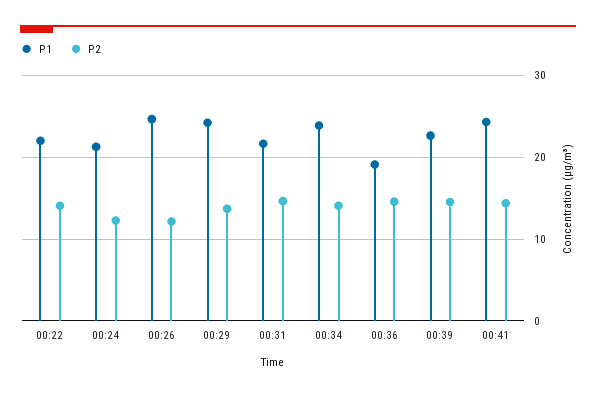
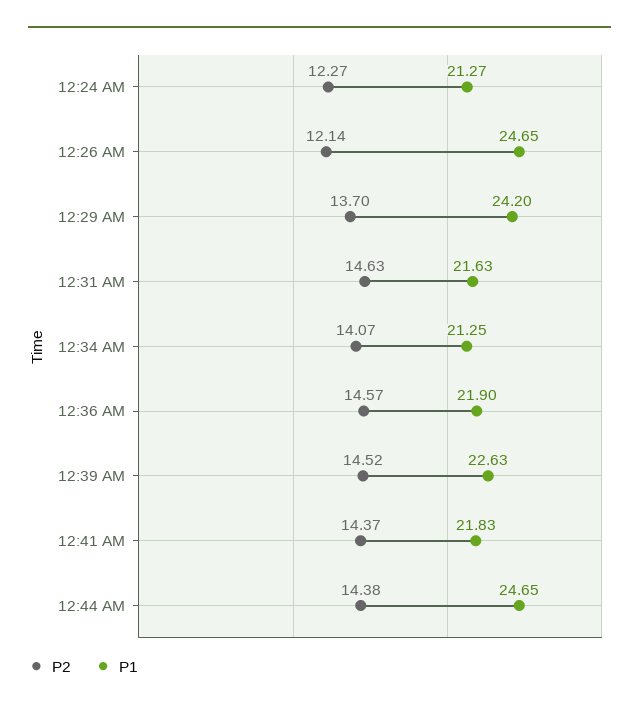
P1, 00:22: 22 -> none
P2, 00:22: 14 -> none
P1, 00:34: 24 -> 21.25
P1, 00:36: 19 -> 21.9
P1, 00:41: 24 -> 21.83
P2, 12:44 AM: none -> 14.38
P1, 12:44 AM: none -> 24.65

